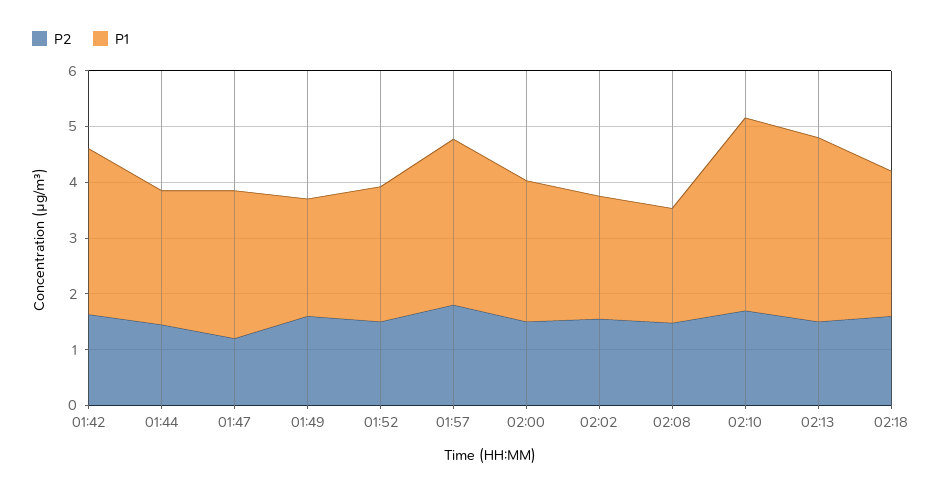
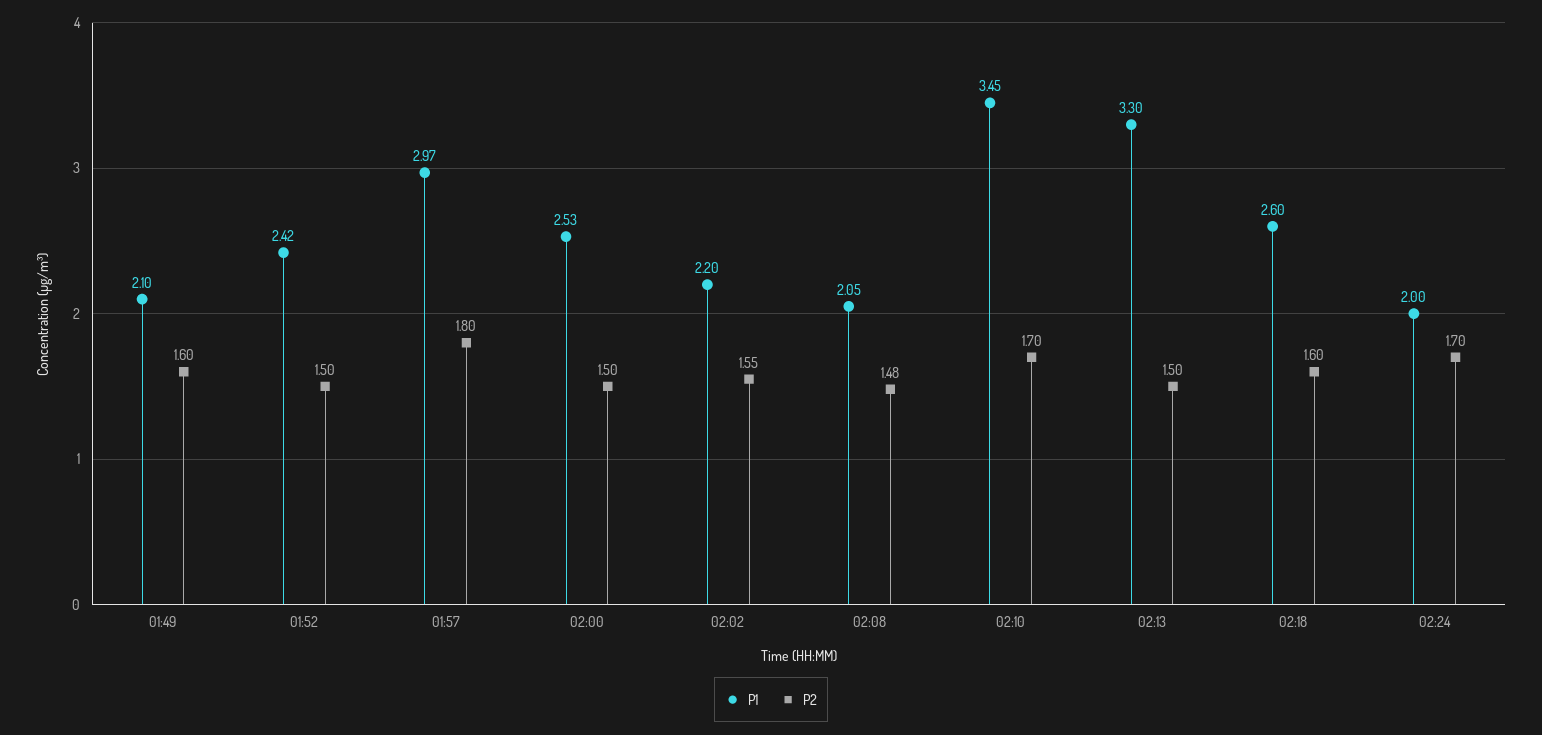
P2, 01:42: 1.6 -> none
P1, 01:42: 3 -> none
P2, 01:44: 1.4 -> none
P1, 01:44: 2.4 -> none
P2, 01:47: 1.2 -> none
P1, 01:47: 2.6 -> none
P1, 02:24: none -> 2
P2, 02:24: none -> 1.7

